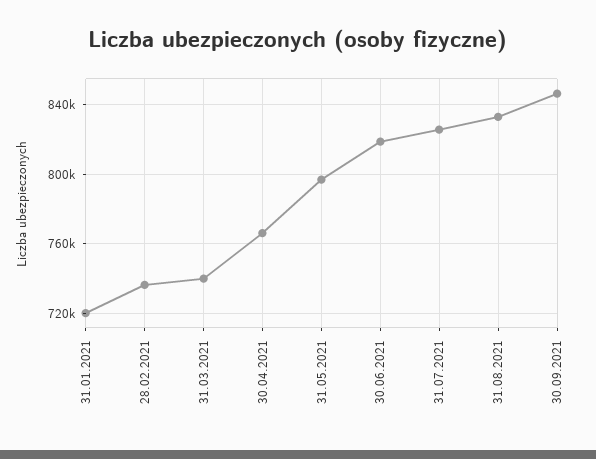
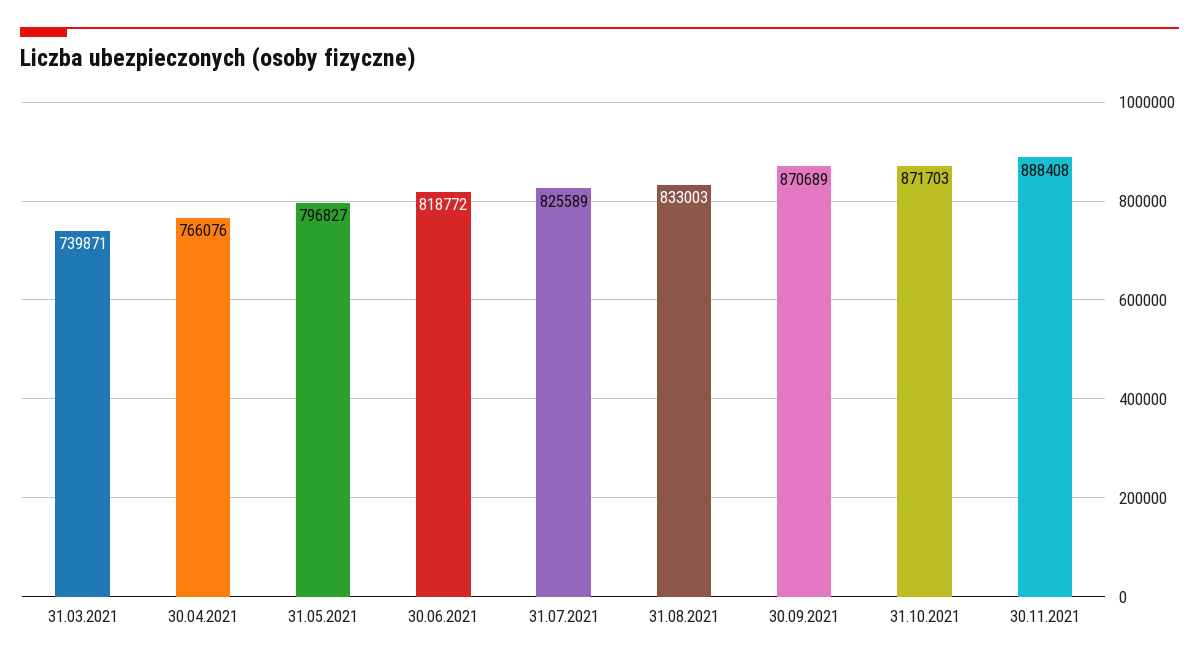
31.01.2021: 720000 -> none
28.02.2021: 735000 -> none
30.09.2021: 845000 -> 870689
31.10.2021: none -> 871703
30.11.2021: none -> 888408

